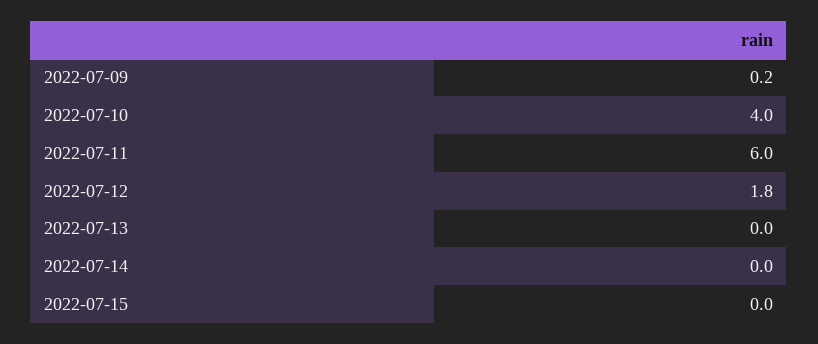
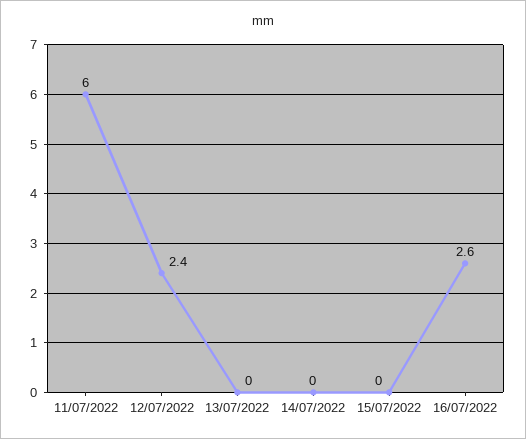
2022-07-09: 0.2 -> none
2022-07-10: 4 -> none
2022-07-12: 1.8 -> 2.4
16/07/2022: none -> 2.6

